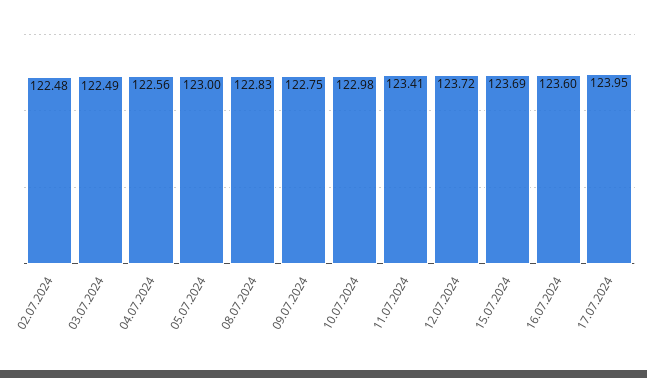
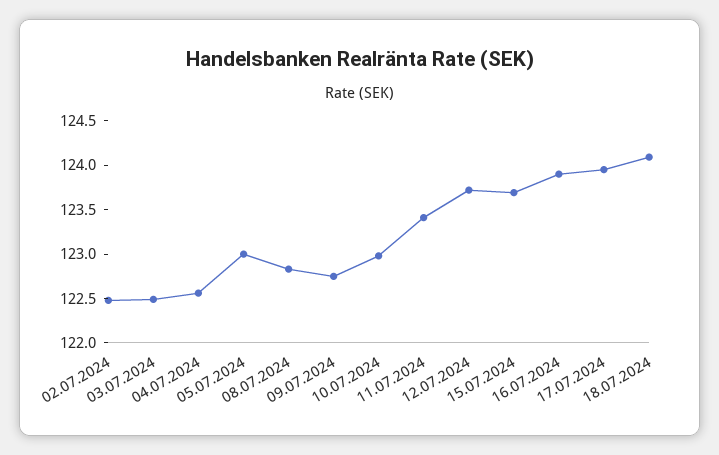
16.07.2024: 123.6 -> 123.9
18.07.2024: none -> 124.1

